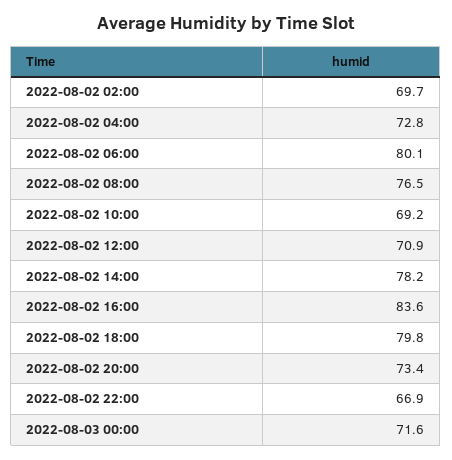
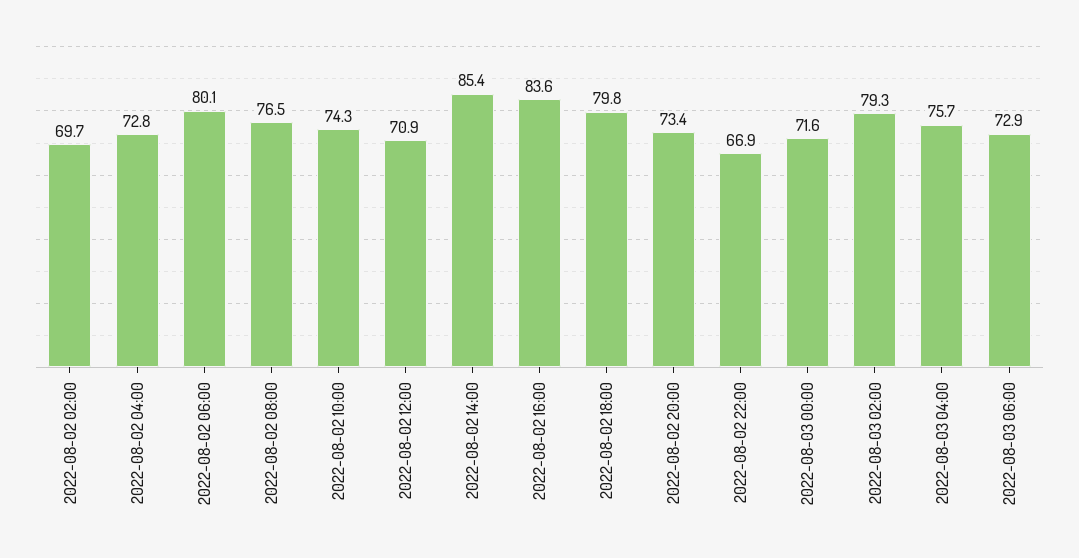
2022-08-02 10:00: 69.2 -> 74.3
2022-08-02 14:00: 78.2 -> 85.4
2022-08-03 02:00: none -> 79.3
2022-08-03 04:00: none -> 75.7
2022-08-03 06:00: none -> 72.9

